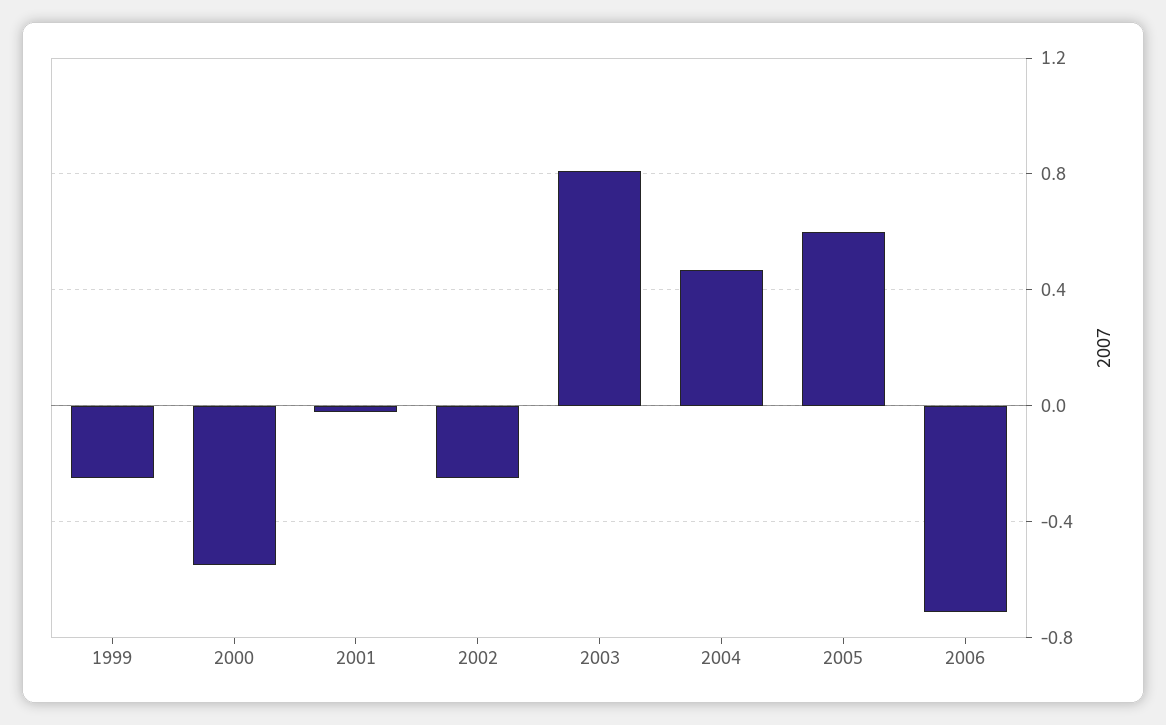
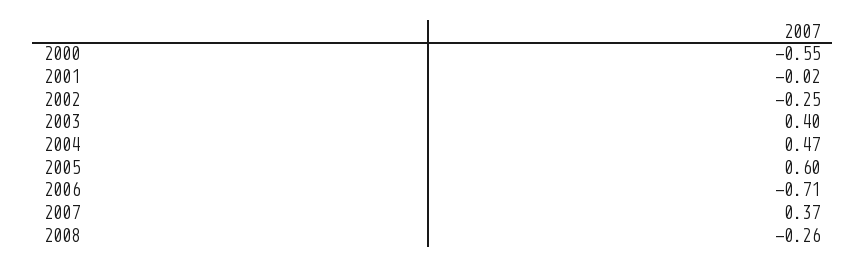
1999: -0.25 -> none
2003: 0.8 -> 0.4
2007: none -> 0.37
2008: none -> -0.26

